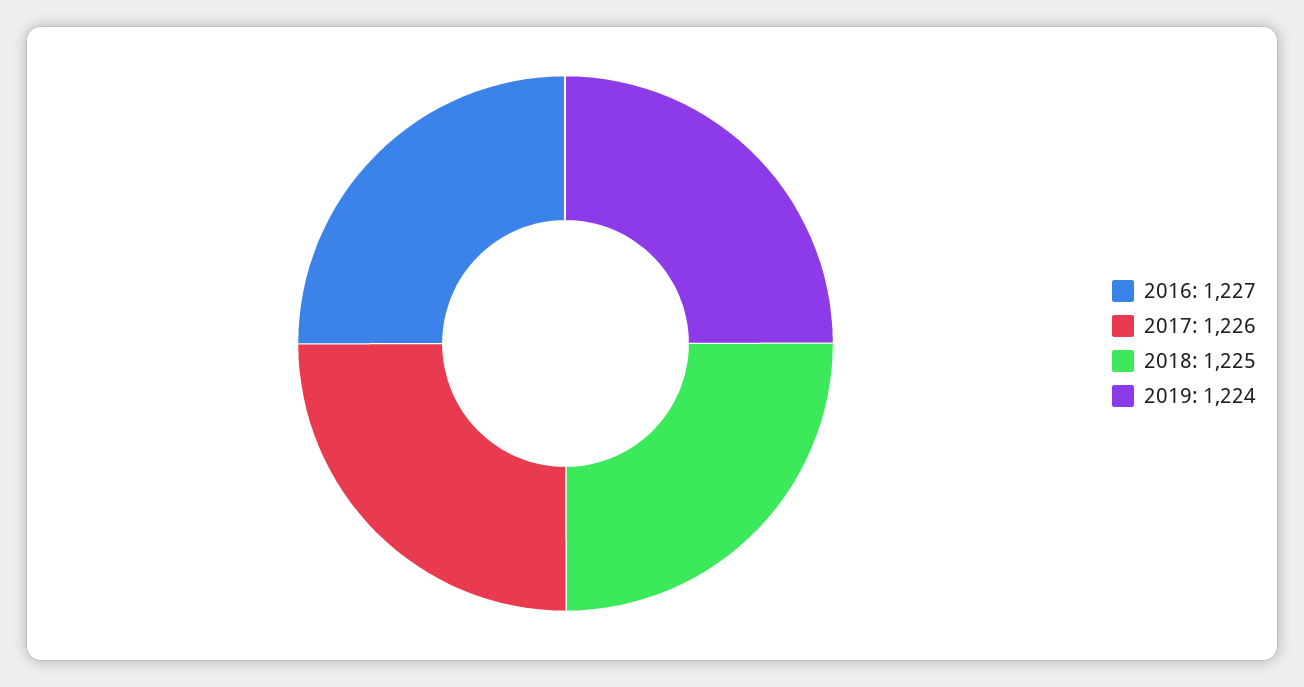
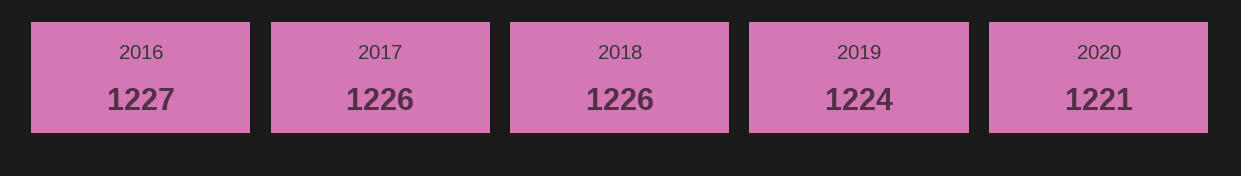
2018: 1225 -> 1226
2020: none -> 1221

